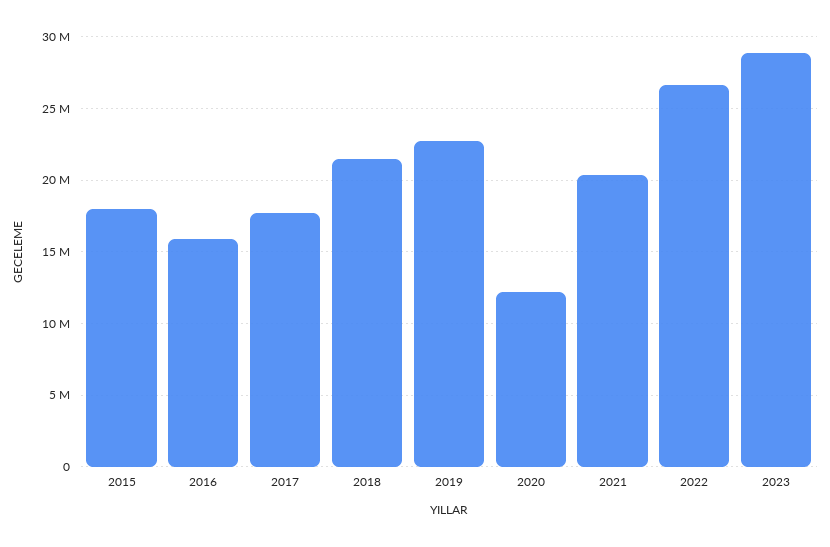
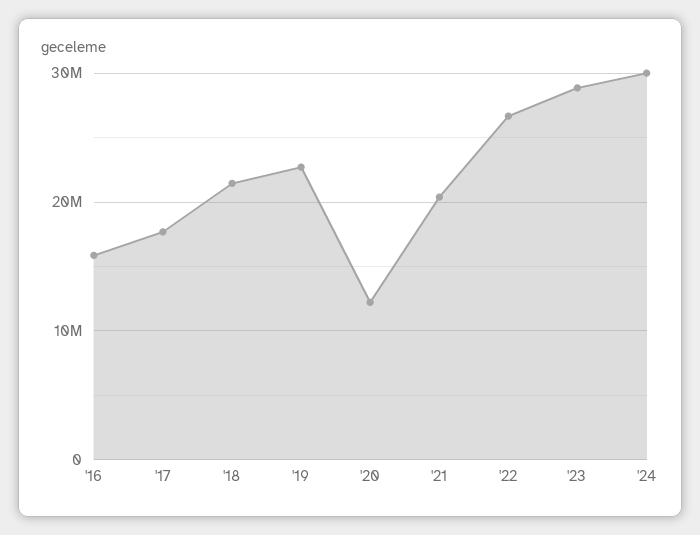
2015: 18000000 -> none
'24: none -> 30000000

